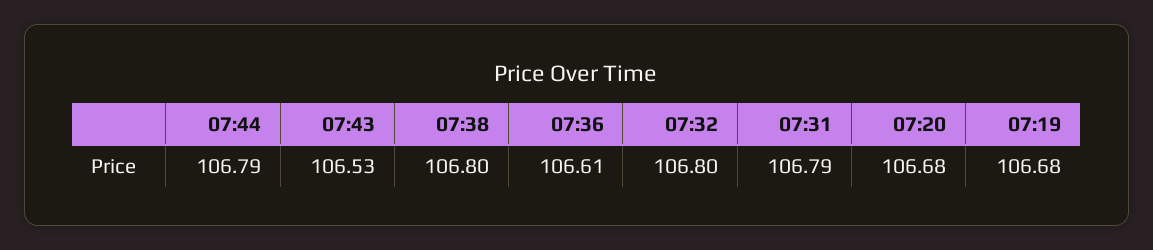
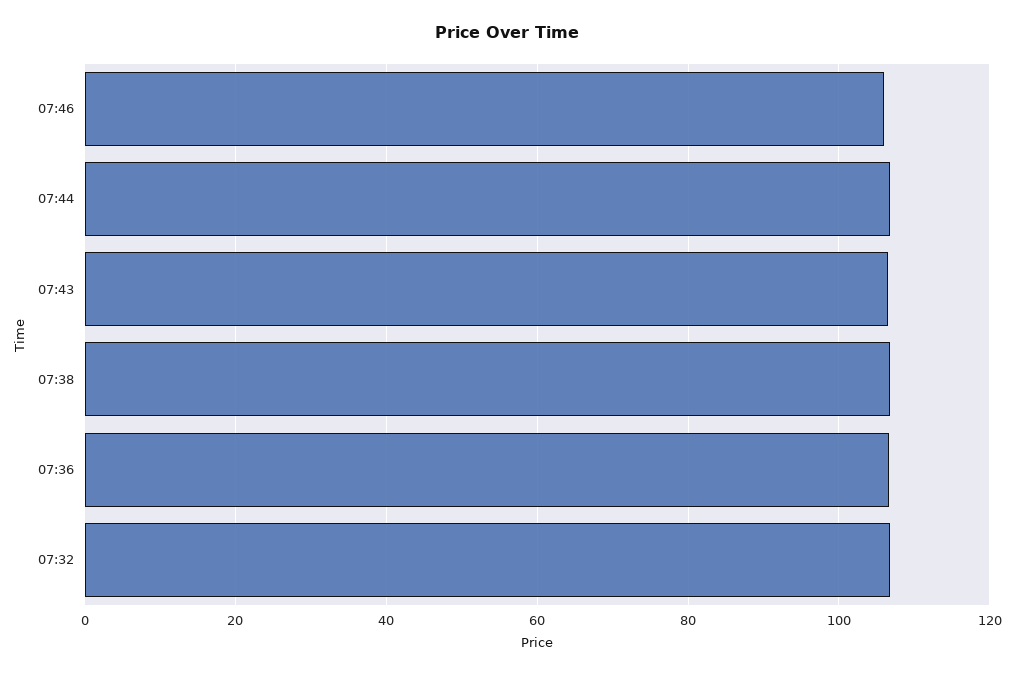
07:31: 106.79 -> none
07:20: 106.68 -> none
07:19: 106.68 -> none
07:46: none -> 106

